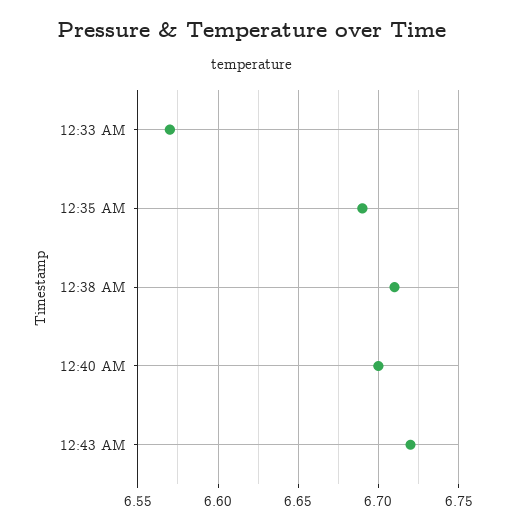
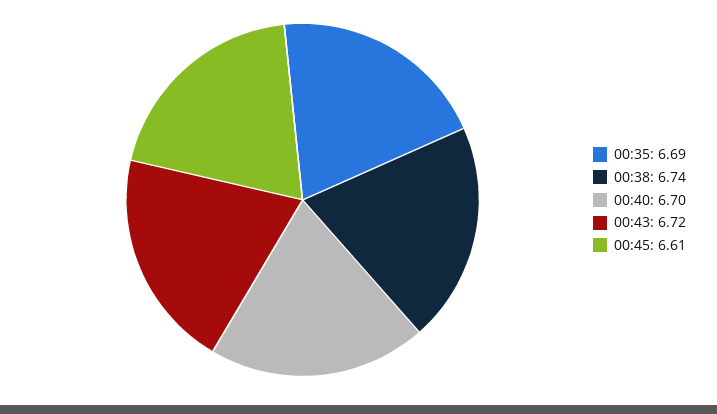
12:33 AM: 6.57 -> none
12:38 AM: 6.71 -> 6.74
00:45: none -> 6.61

